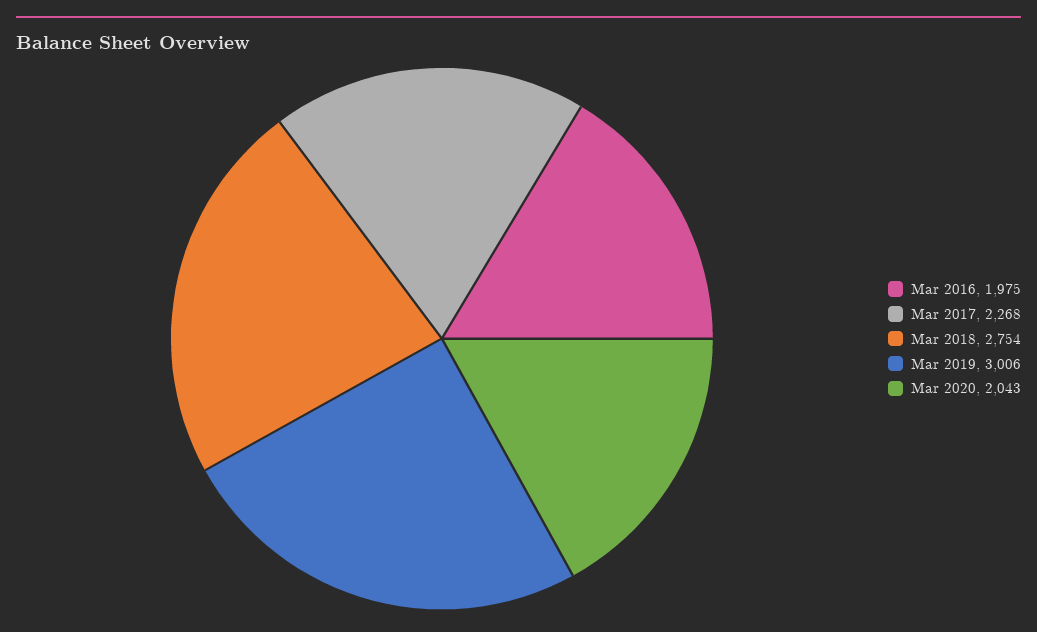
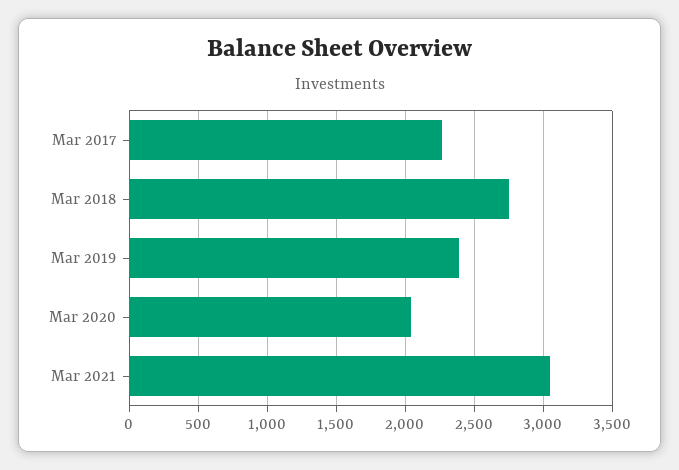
Mar 2016: 1975 -> none
Mar 2019: 3006 -> 2400
Mar 2021: none -> 3050

